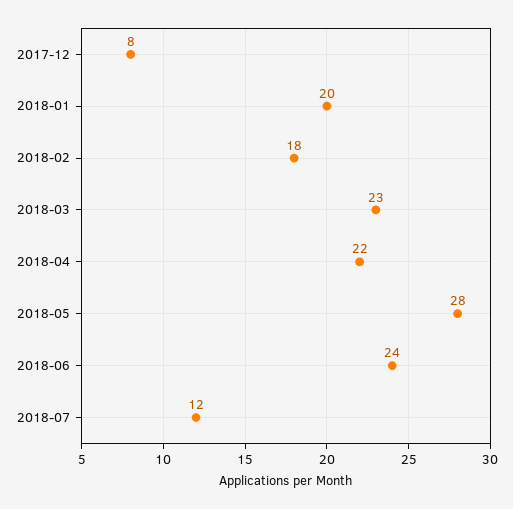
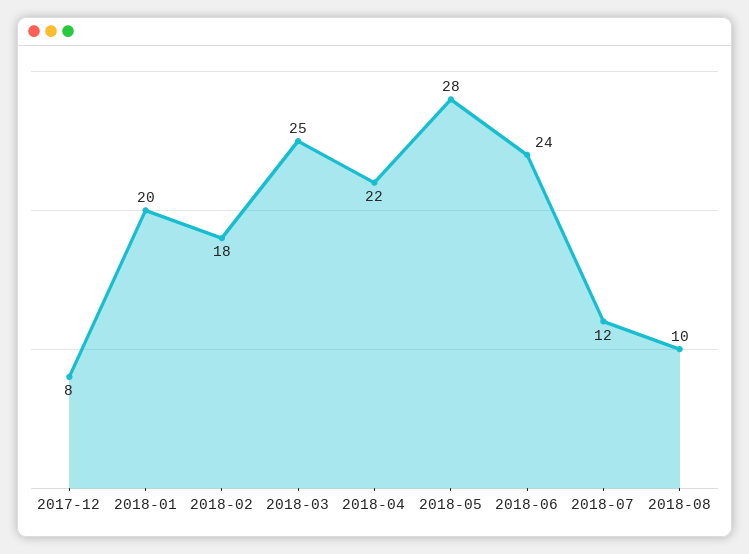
2018-03: 23 -> 25
2018-08: none -> 10

